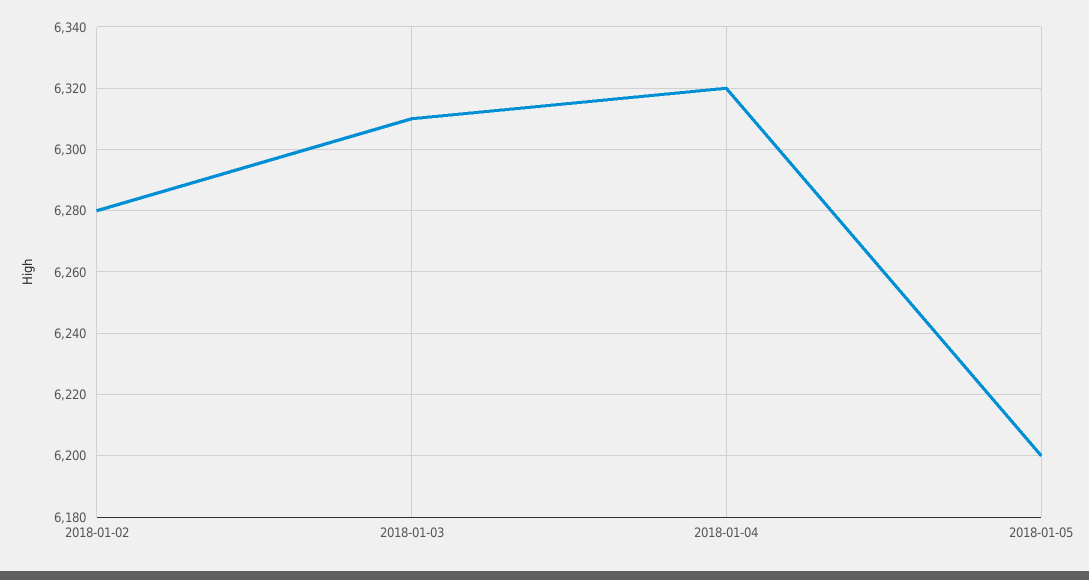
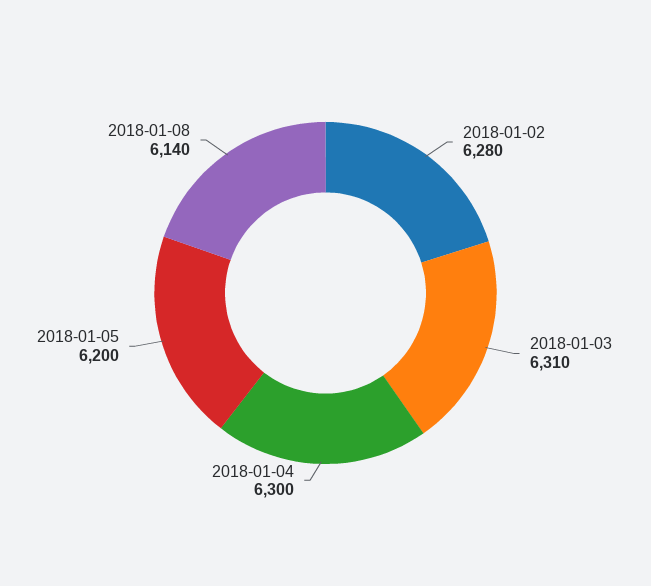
2018-01-04: 6320 -> 6300
2018-01-08: none -> 6140

